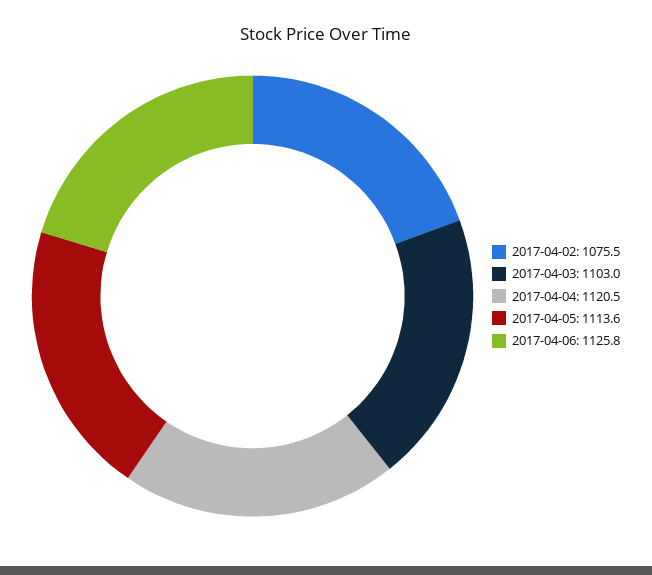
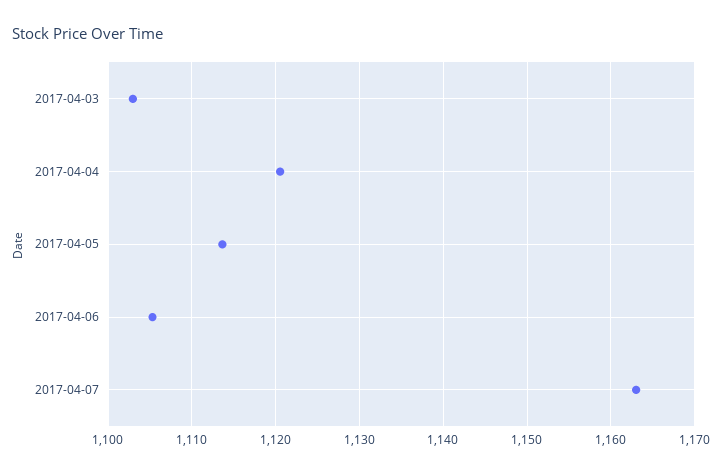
2017-04-02: 1075.5 -> none
2017-04-06: 1125.8 -> 1105
2017-04-07: none -> 1163

